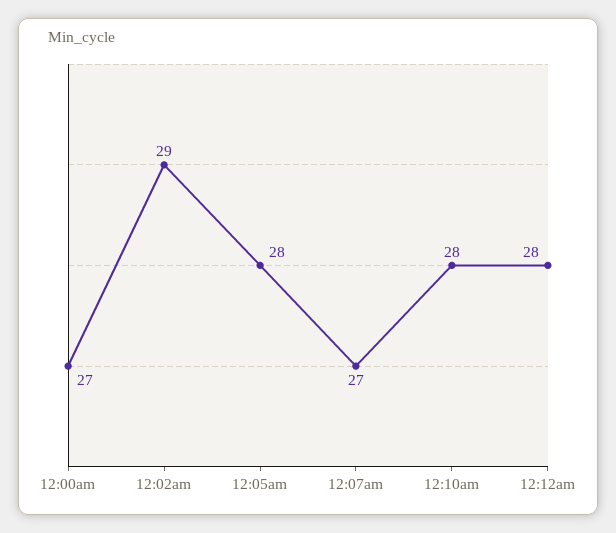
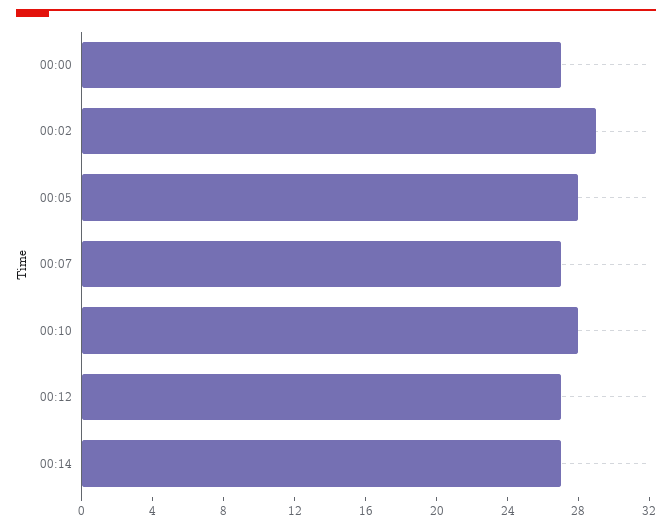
12:12am: 28 -> 27
00:14: none -> 27

